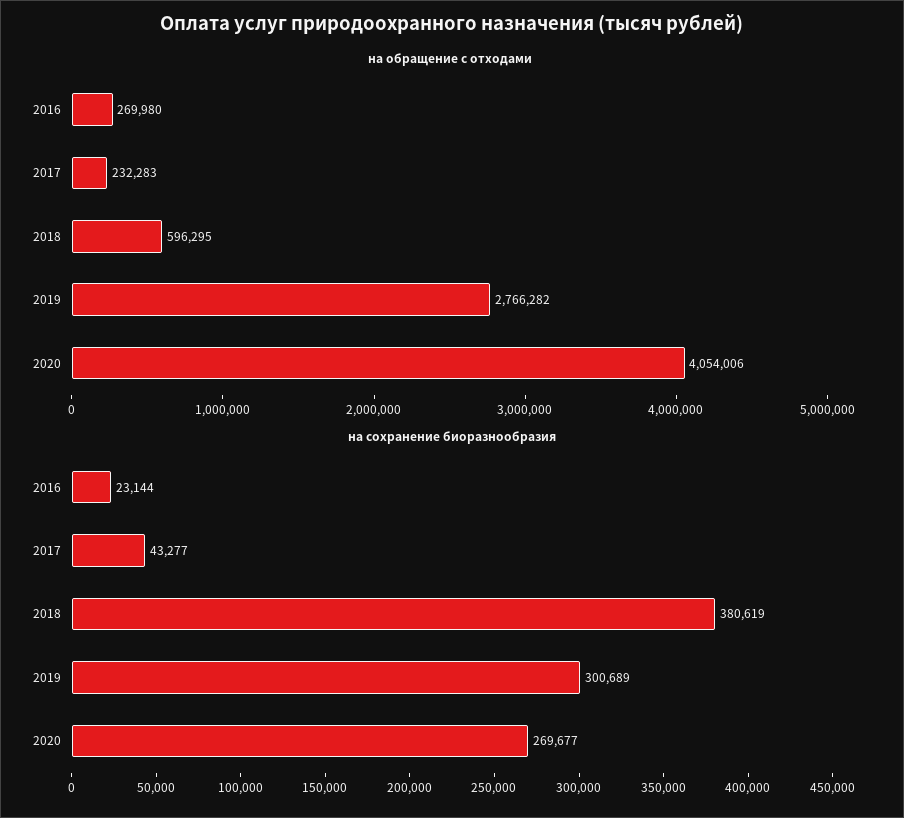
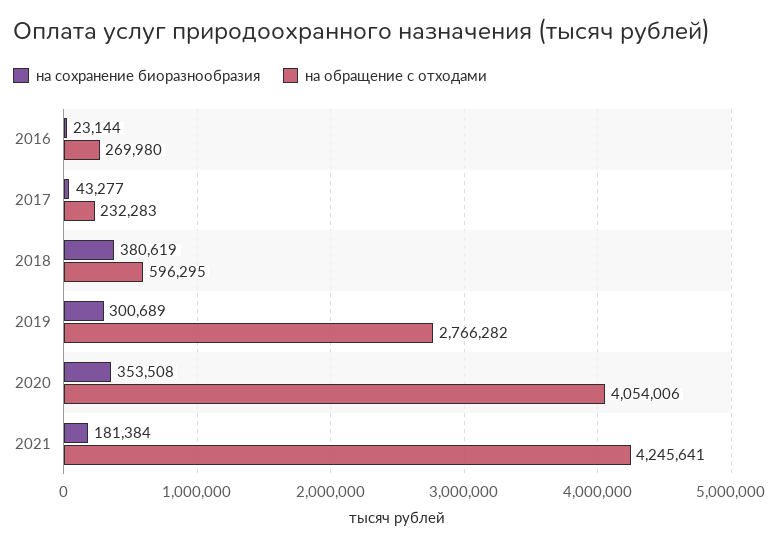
на сохранение биоразнообразия, 2020: 269677 -> 353508
на сохранение биоразнообразия, 2021: none -> 181384
на обращение с отходами, 2021: none -> 4245641

